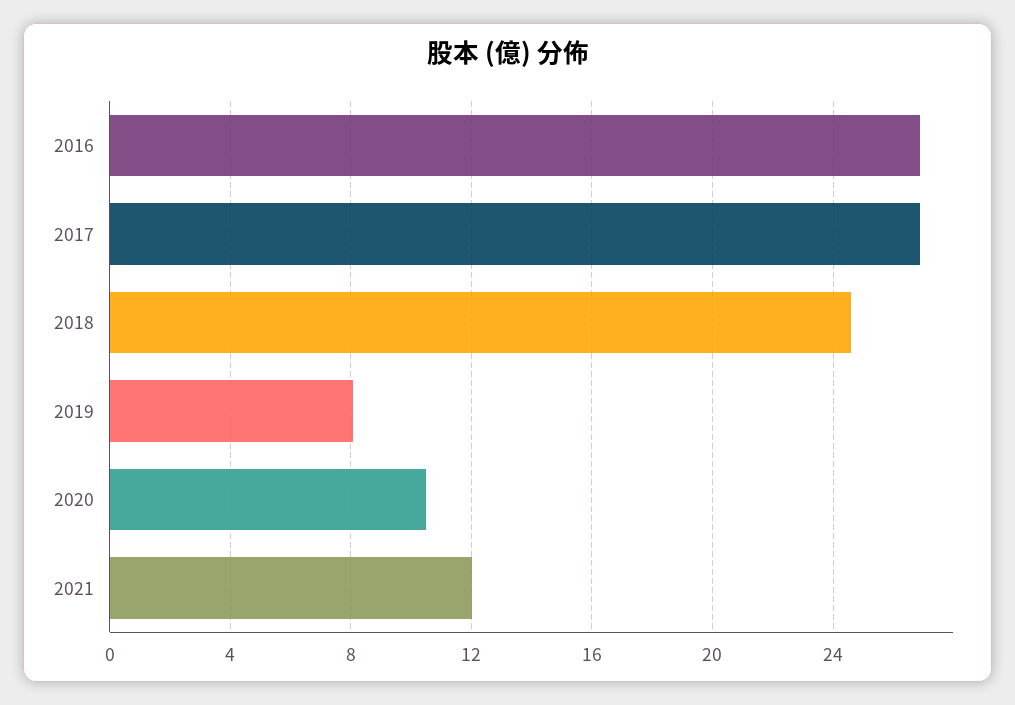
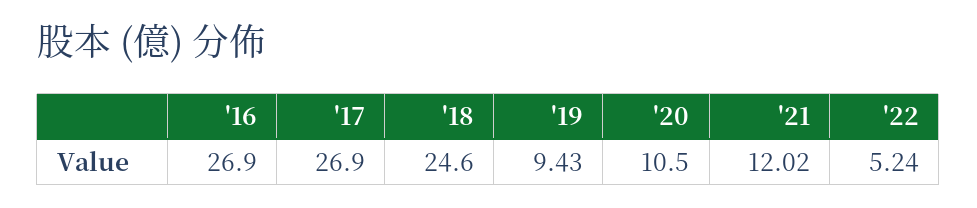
2019: 8 -> 9.43
'22: none -> 5.24

